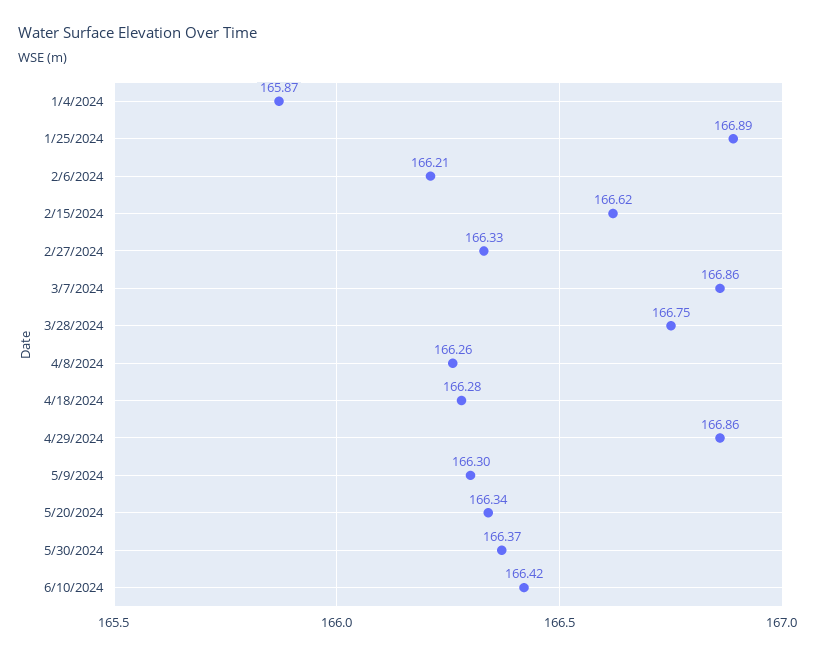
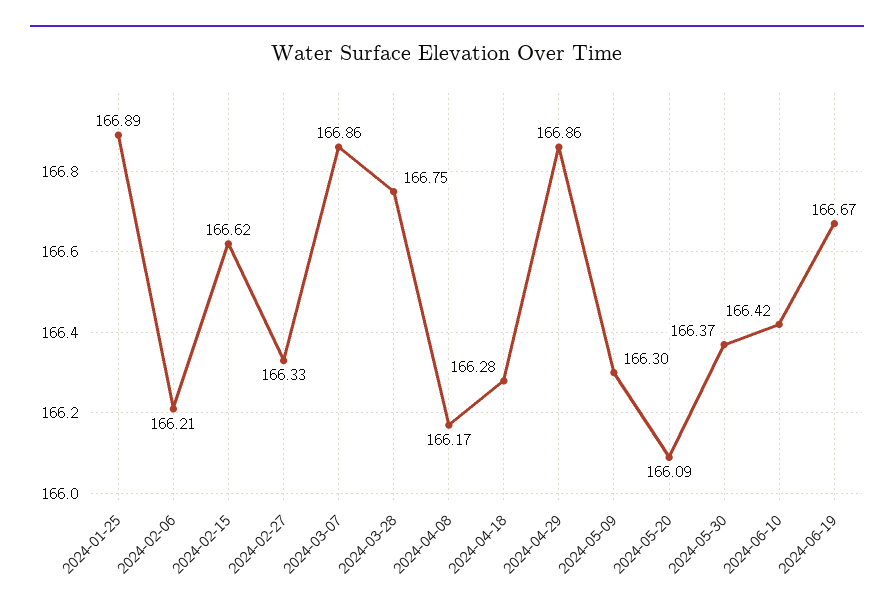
1/4/2024: 165.87 -> none
4/8/2024: 166.26 -> 166.17
5/20/2024: 166.34 -> 166.09
2024-06-19: none -> 166.67

